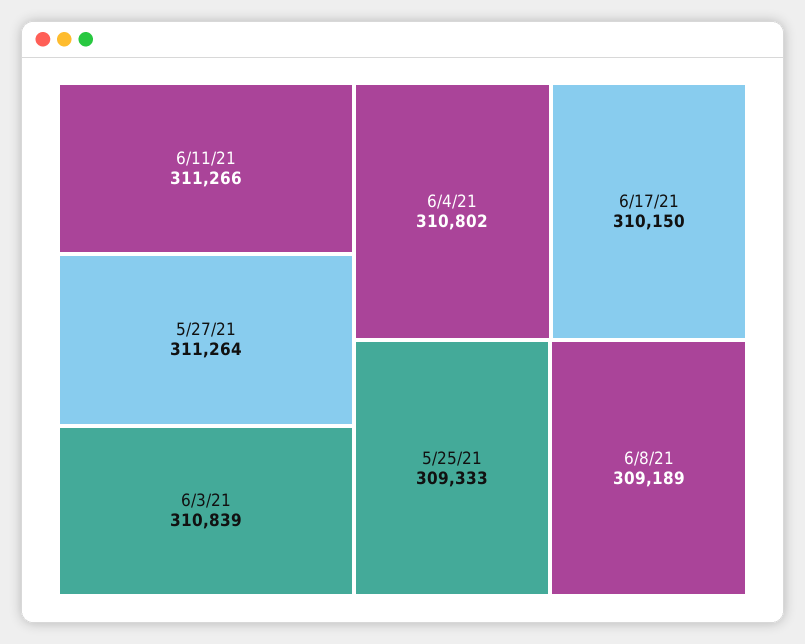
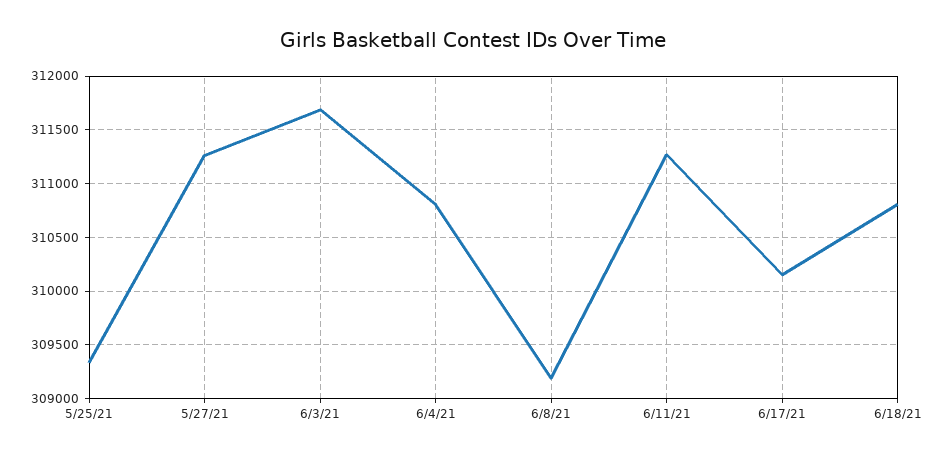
6/3/21: 310839 -> 311700
6/18/21: none -> 310800

